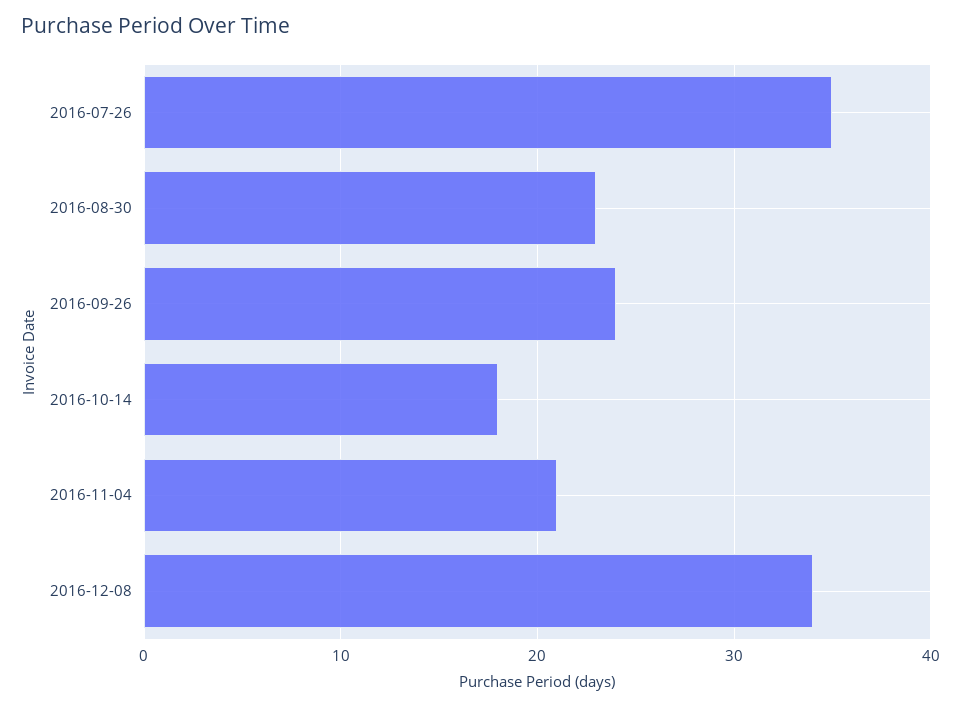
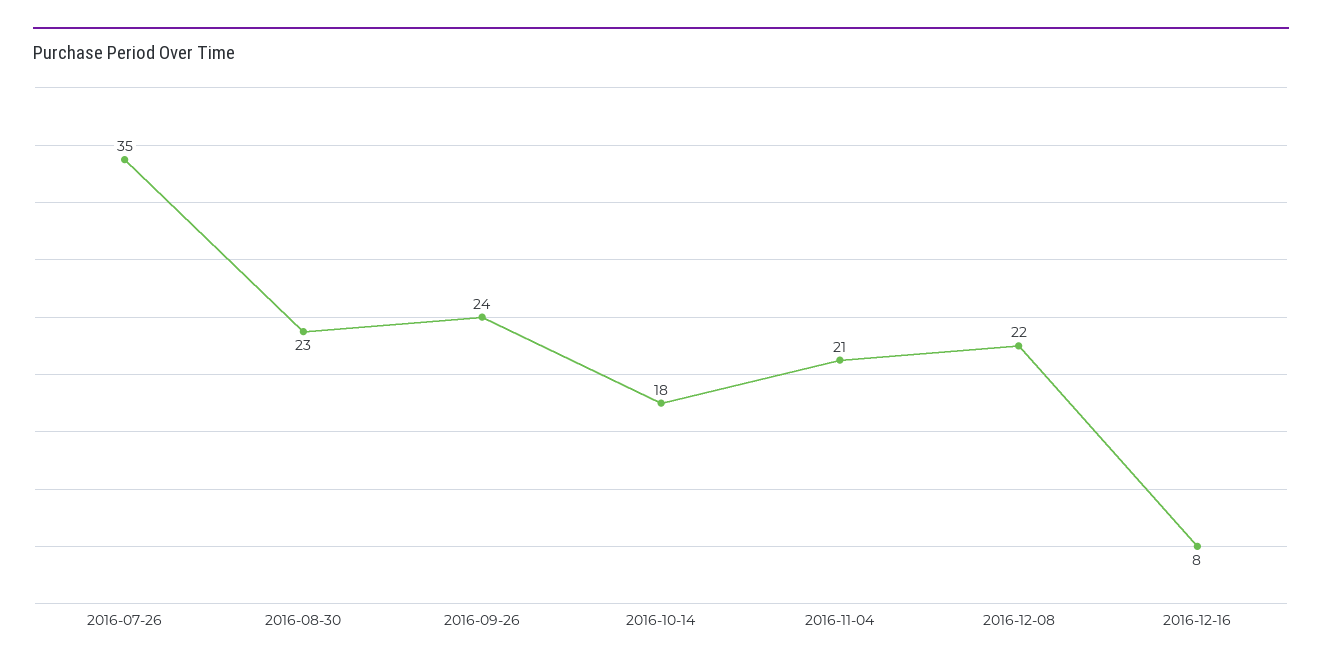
2016-12-08: 34 -> 22
2016-12-16: none -> 8

